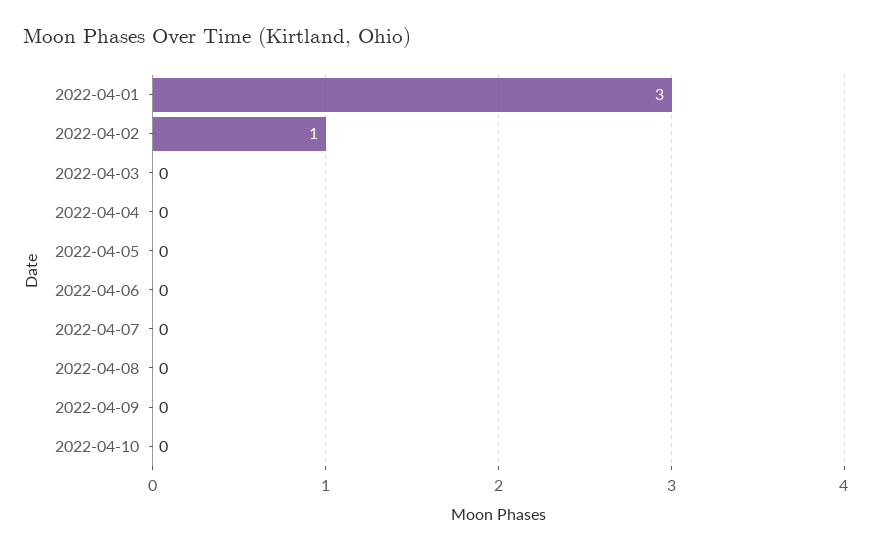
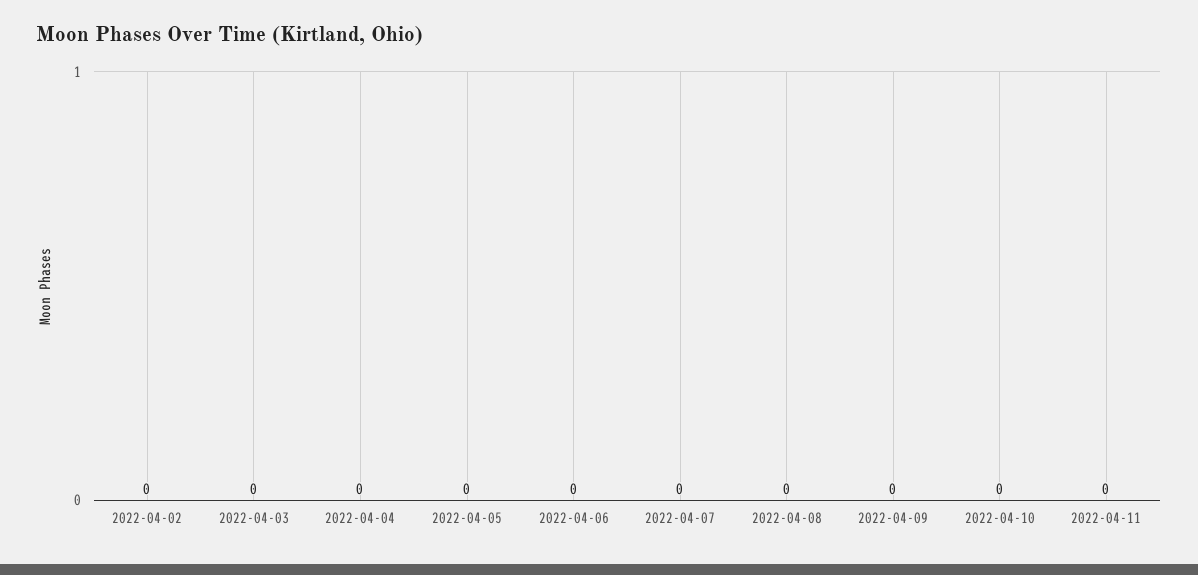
2022-04-01: 3 -> none
2022-04-02: 1 -> 0
2022-04-11: none -> 0

